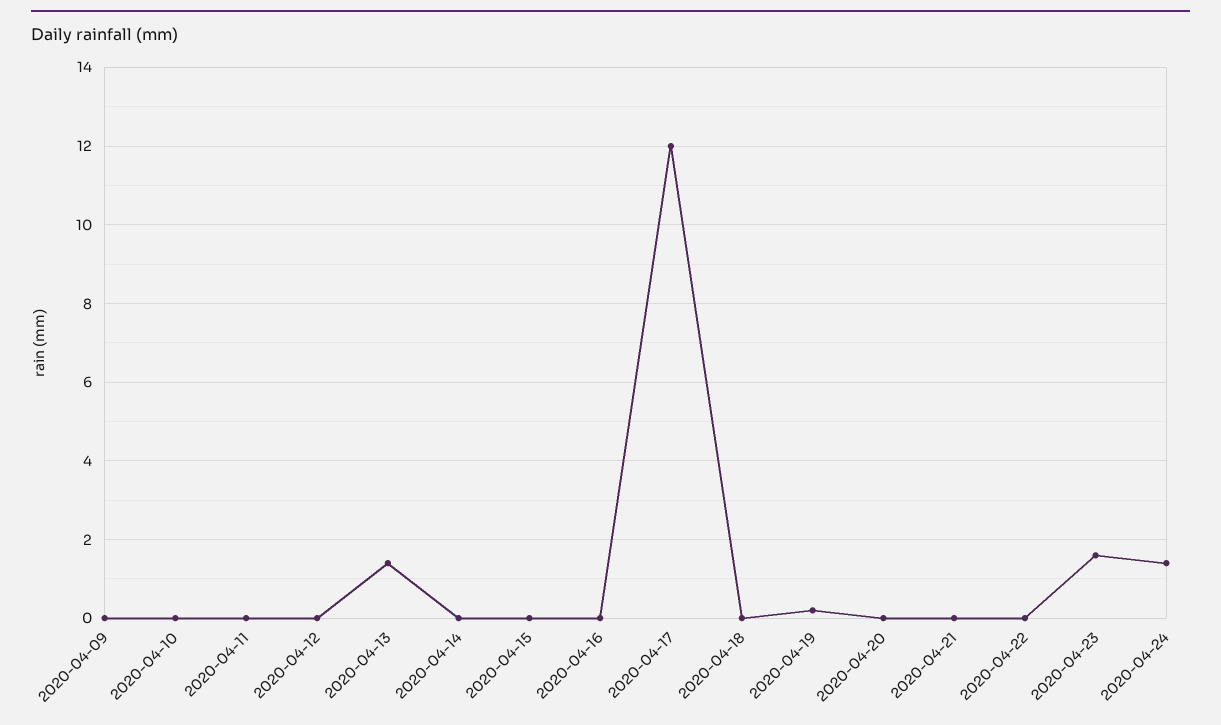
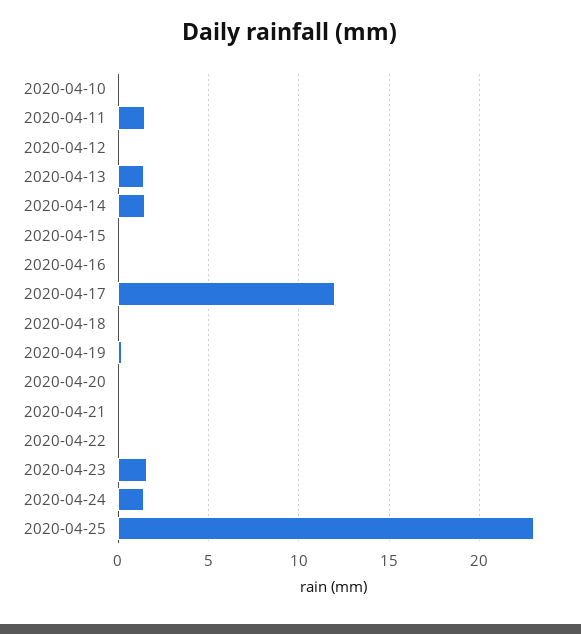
2020-04-09: 0 -> none
2020-04-11: 0 -> 1.5
2020-04-14: 0 -> 1.5
2020-04-25: none -> 23

